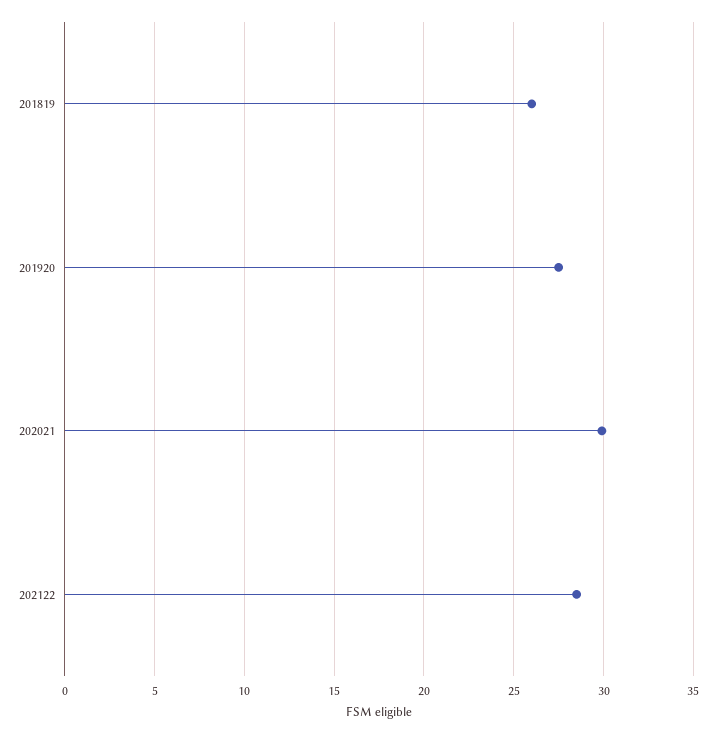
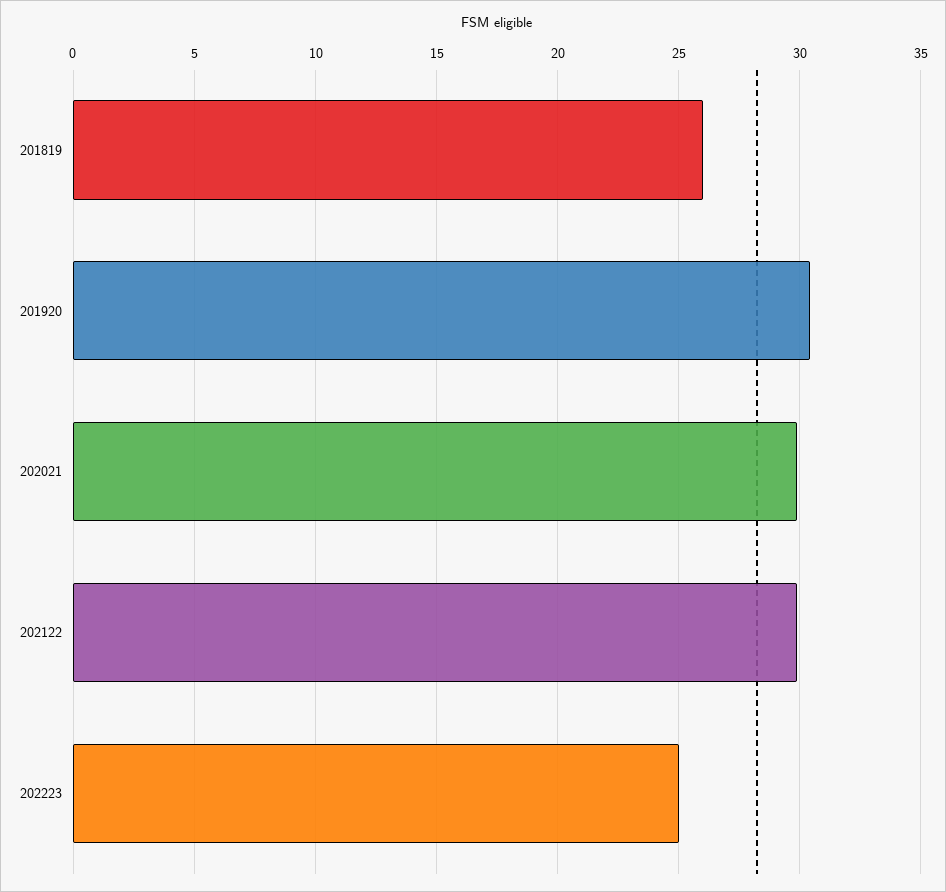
201920: 27.5 -> 30.5
202122: 28.5 -> 30
202223: none -> 25

